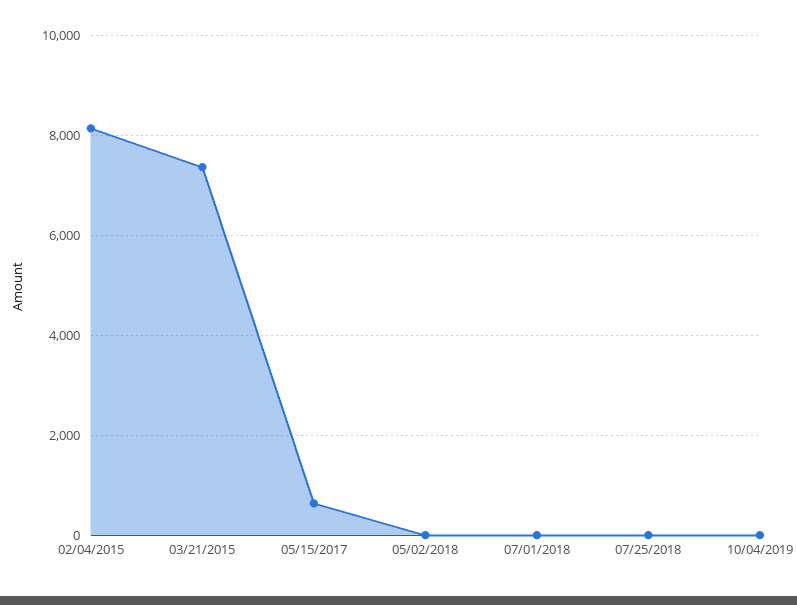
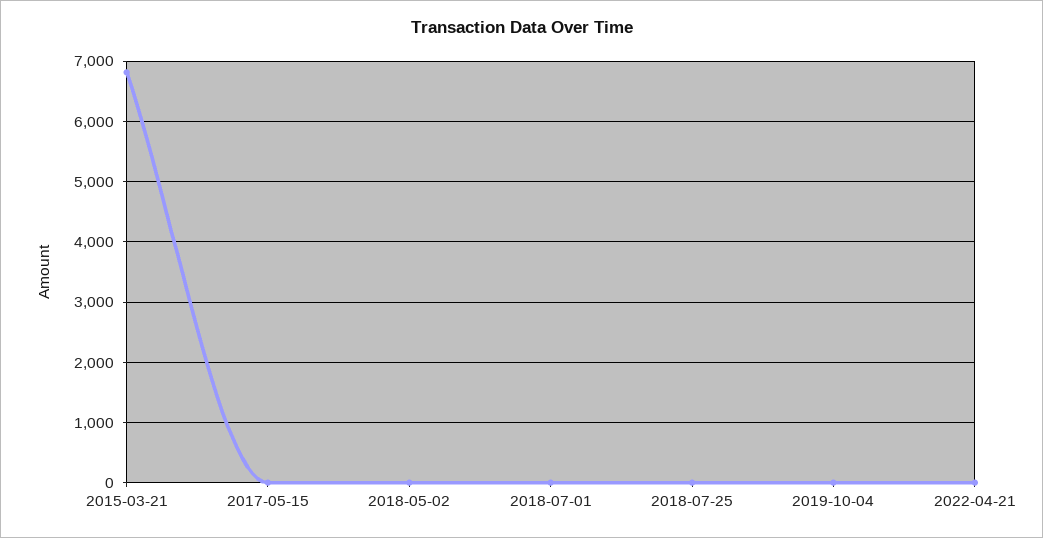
02/04/2015: 8200 -> none
03/21/2015: 7400 -> 6800
05/15/2017: 600 -> 0
2022-04-21: none -> 0

